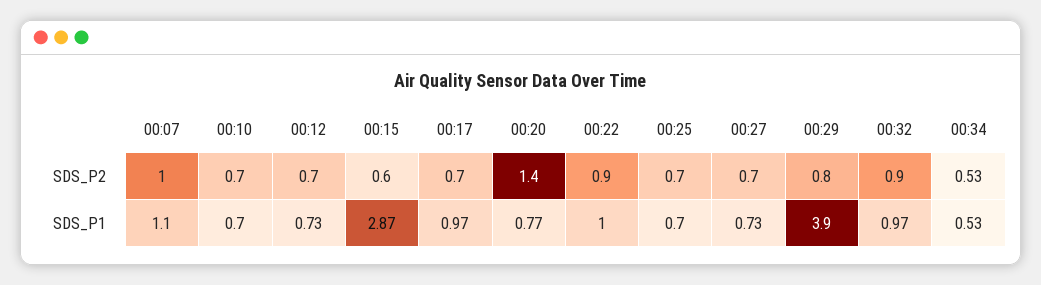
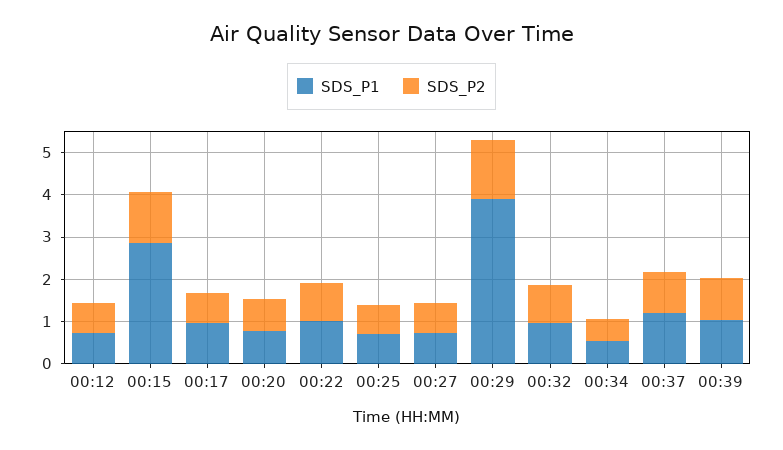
SDS_P2, 00:07: 1 -> none
SDS_P2, 00:10: 0.7 -> none
SDS_P2, 00:15: 0.6 -> 1.2
SDS_P2, 00:20: 1.4 -> 0.8
SDS_P2, 00:29: 0.8 -> 1.4
SDS_P1, 00:07: 1.1 -> none
SDS_P1, 00:10: 0.7 -> none
SDS_P1, 00:37: none -> 1.2
SDS_P2, 00:37: none -> 1
SDS_P1, 00:39: none -> 1
SDS_P2, 00:39: none -> 1

